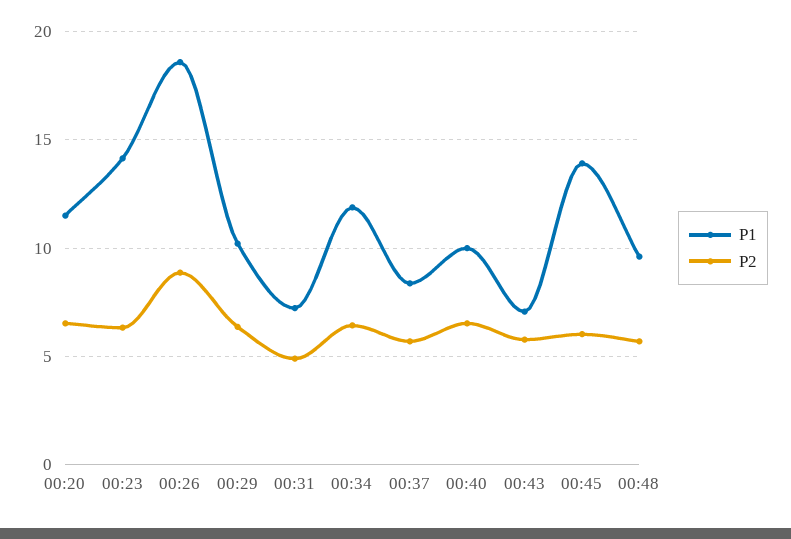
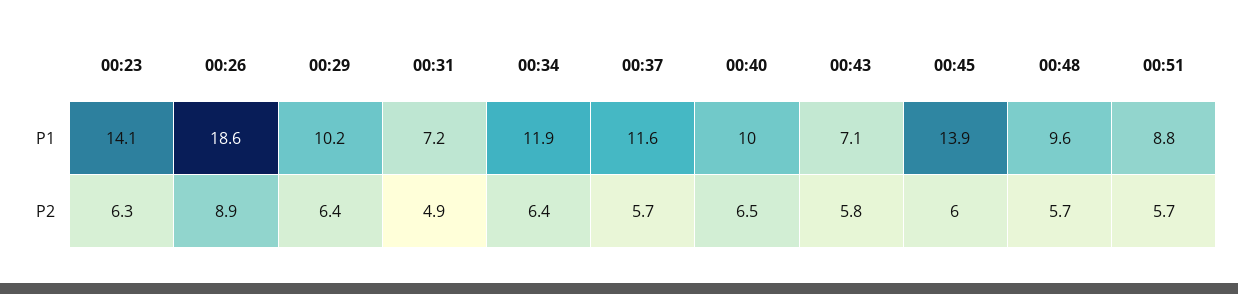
P1, 00:20: 11.5 -> none
P2, 00:20: 6.5 -> none
P1, 00:37: 8.5 -> 11.6
P1, 00:51: none -> 8.8
P2, 00:51: none -> 5.7

